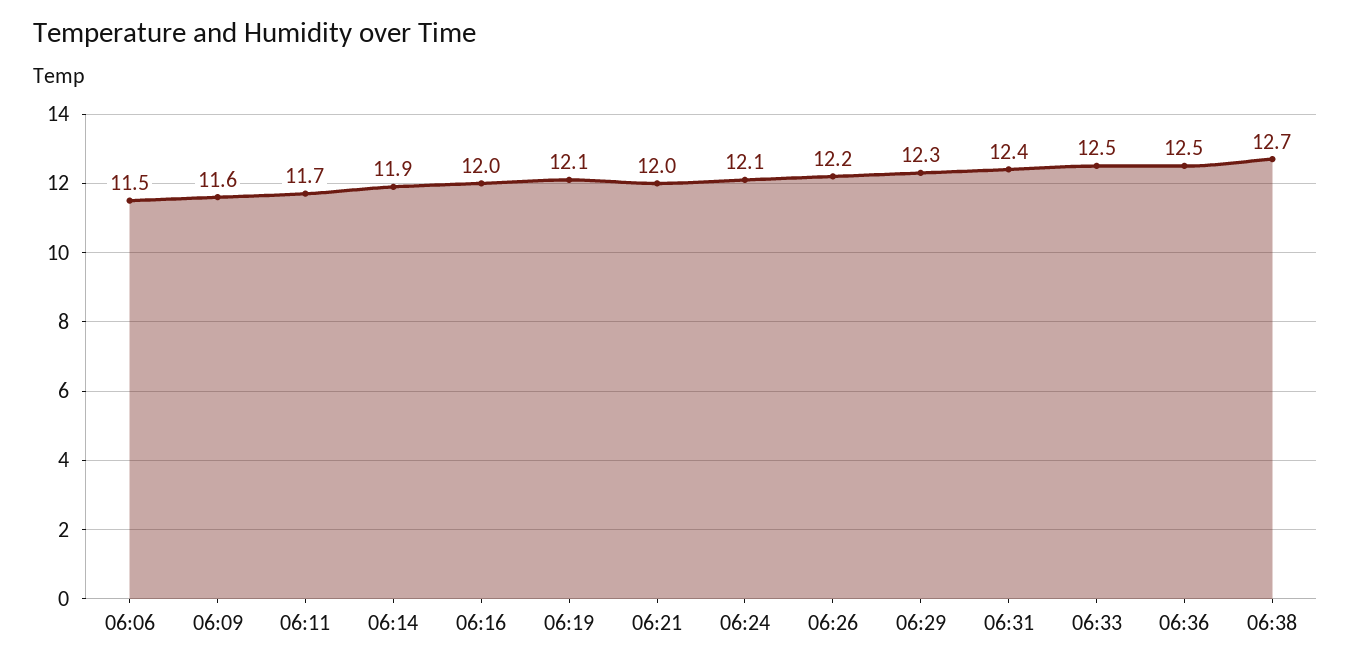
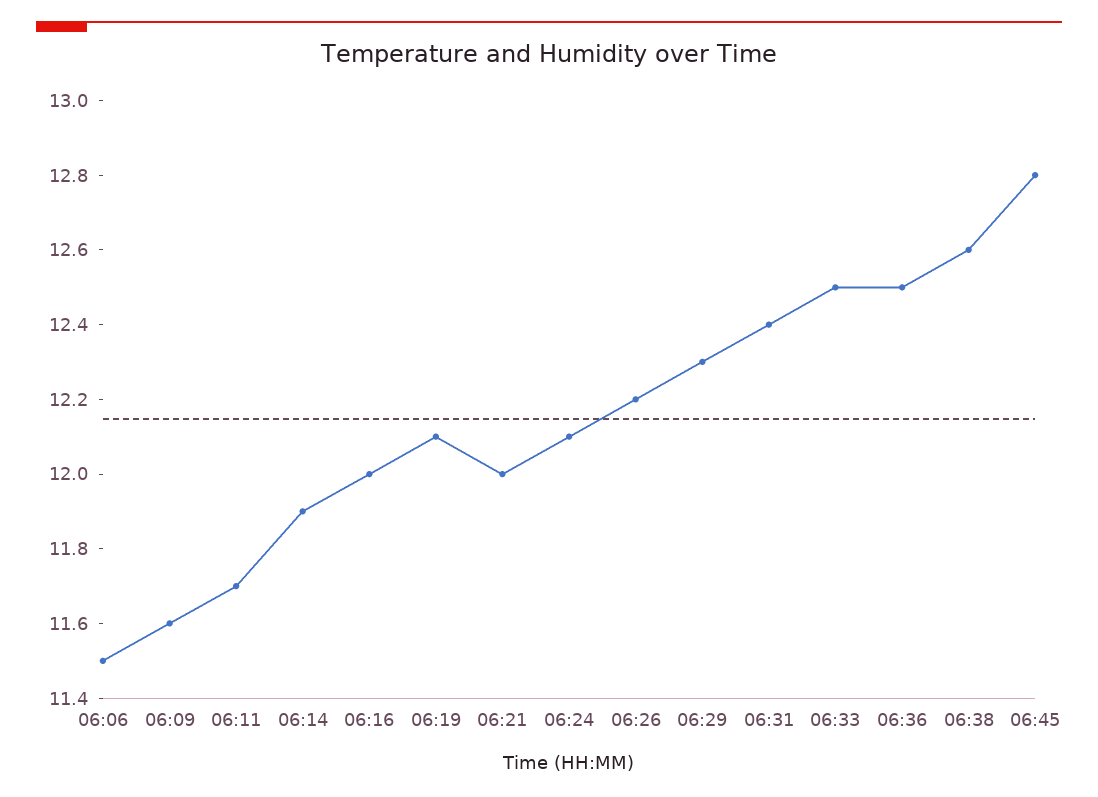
06:38: 12.7 -> 12.6
06:45: none -> 12.8

